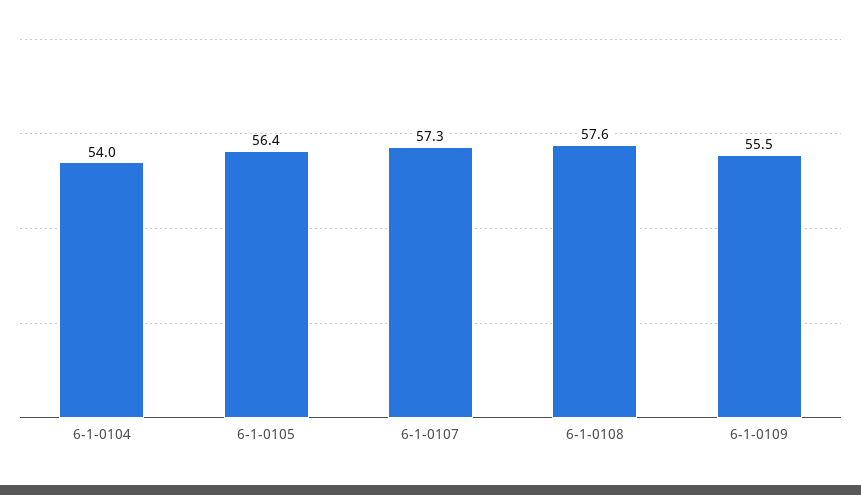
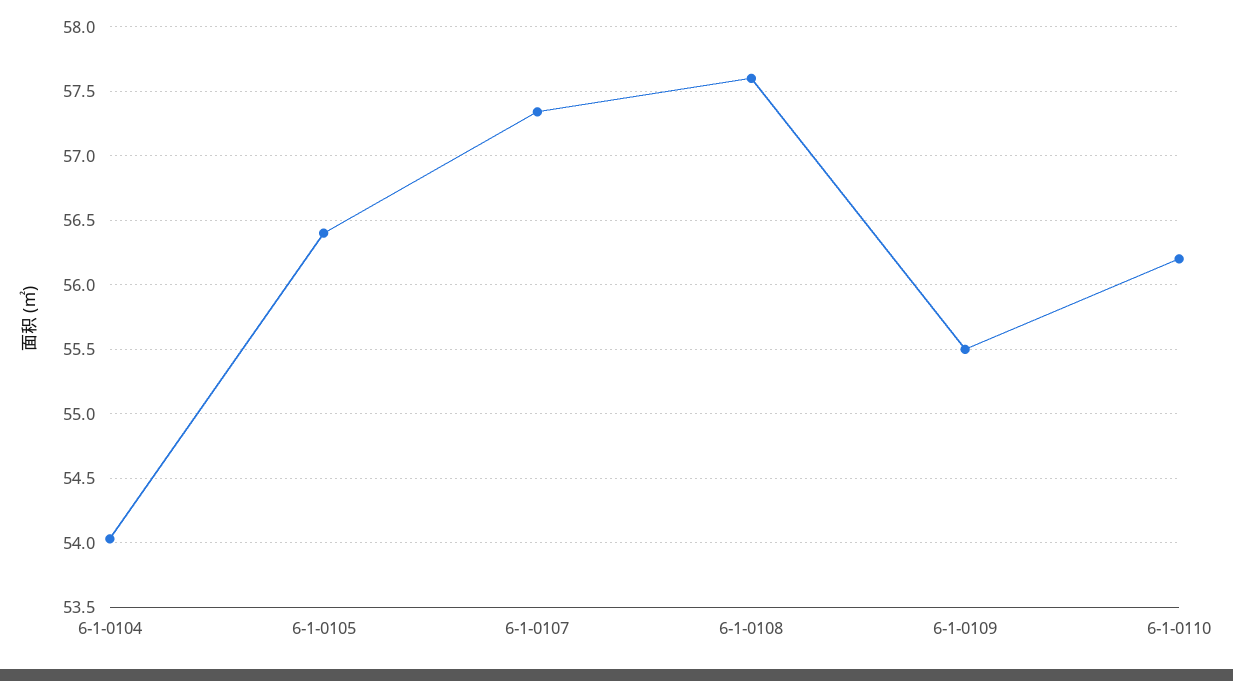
6-1-0110: none -> 56.2

